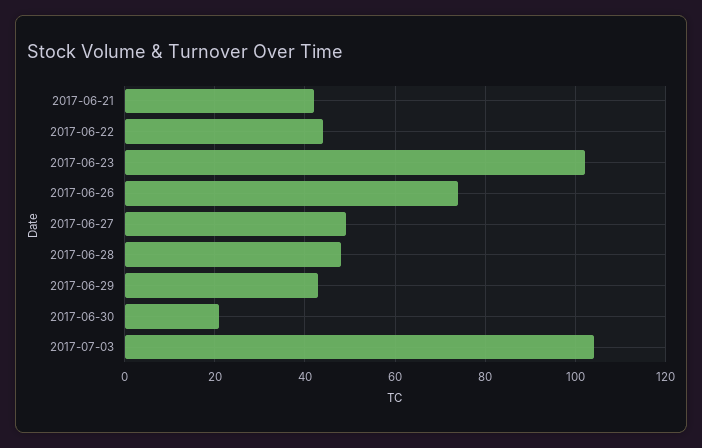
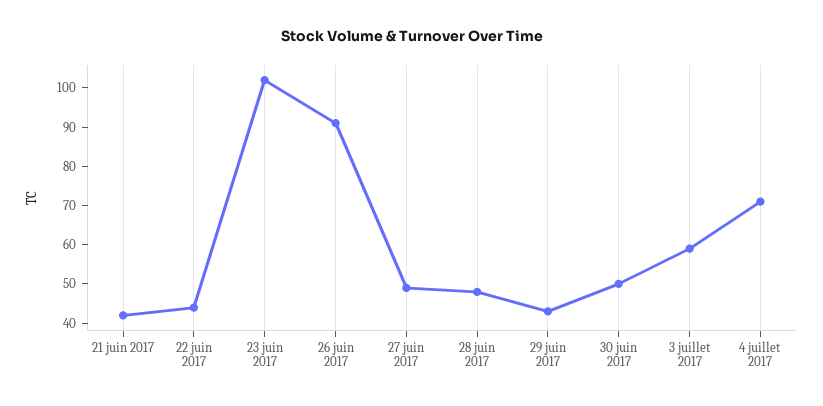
2017-06-26: 75 -> 90
2017-06-30: 20 -> 50
2017-07-03: 105 -> 60
4 juillet 2017: none -> 70

